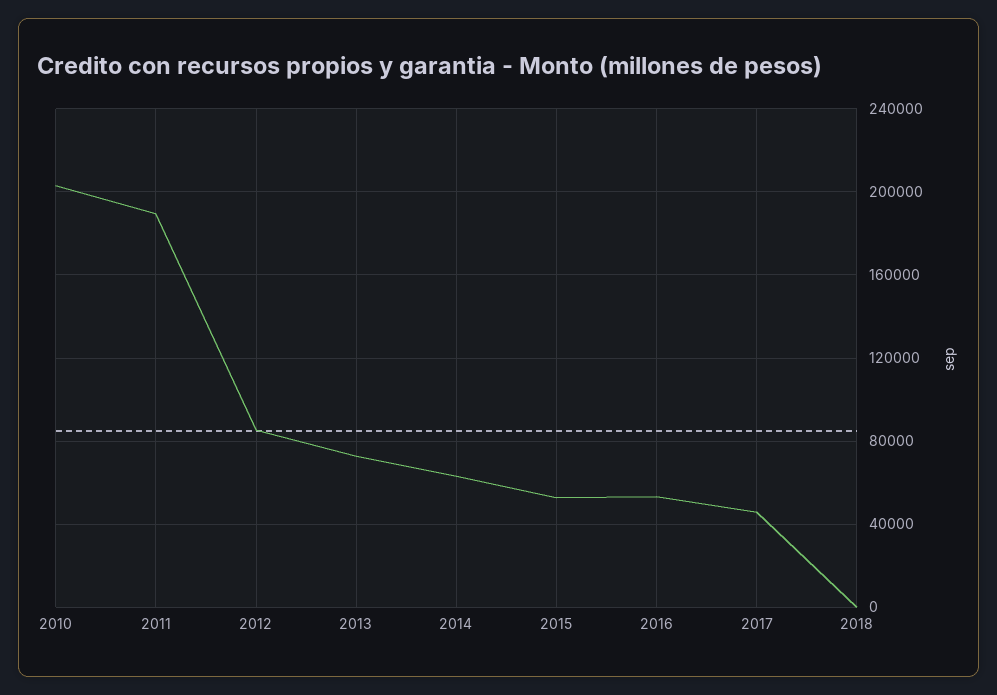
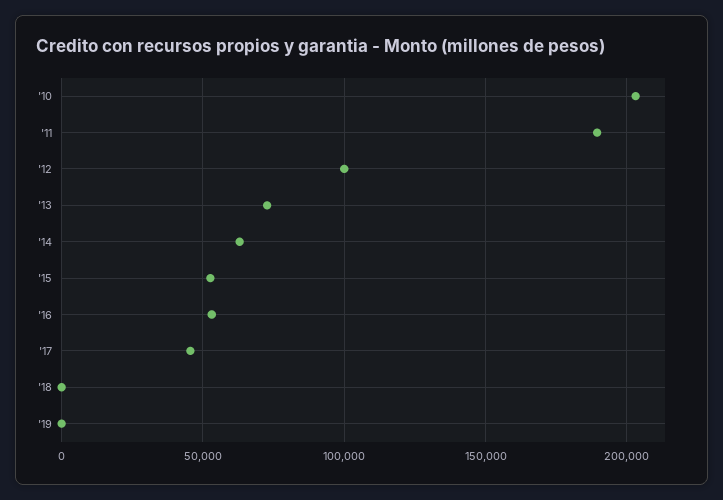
2012: 85000 -> 100000
'19: none -> 0

